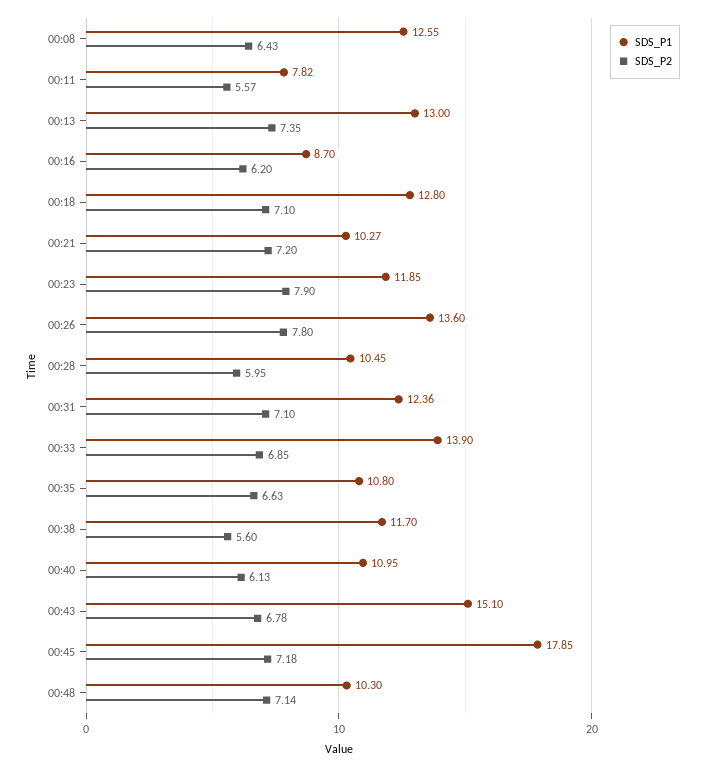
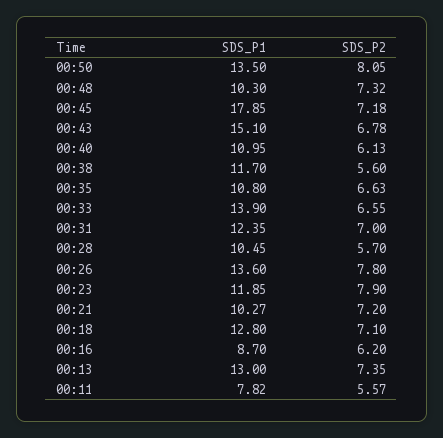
SDS_P1, 00:08: 12.55 -> none
SDS_P2, 00:08: 6.43 -> none
SDS_P2, 00:28: 5.95 -> 5.7
SDS_P1, 00:31: 12.36 -> 12.35
SDS_P2, 00:31: 7.1 -> 7
SDS_P2, 00:33: 6.85 -> 6.55
SDS_P2, 00:48: 7.14 -> 7.32
SDS_P1, 00:50: none -> 13.5
SDS_P2, 00:50: none -> 8.05

